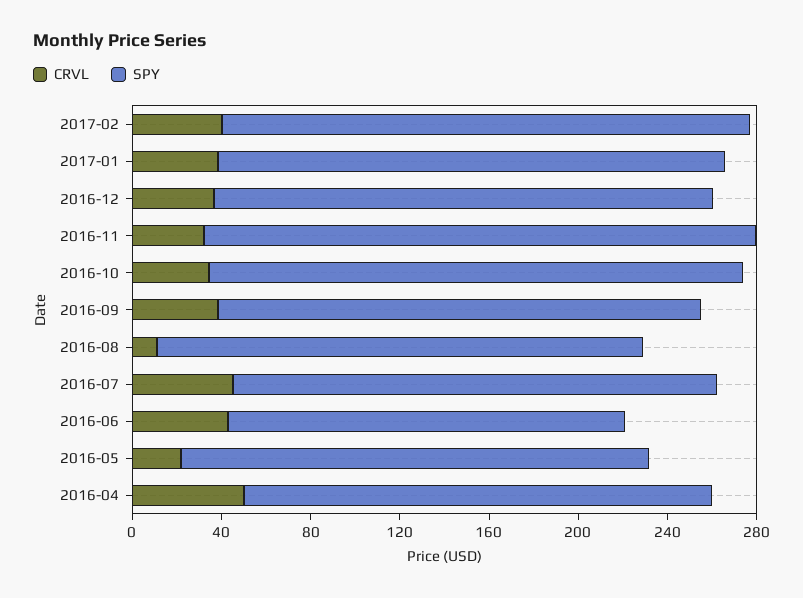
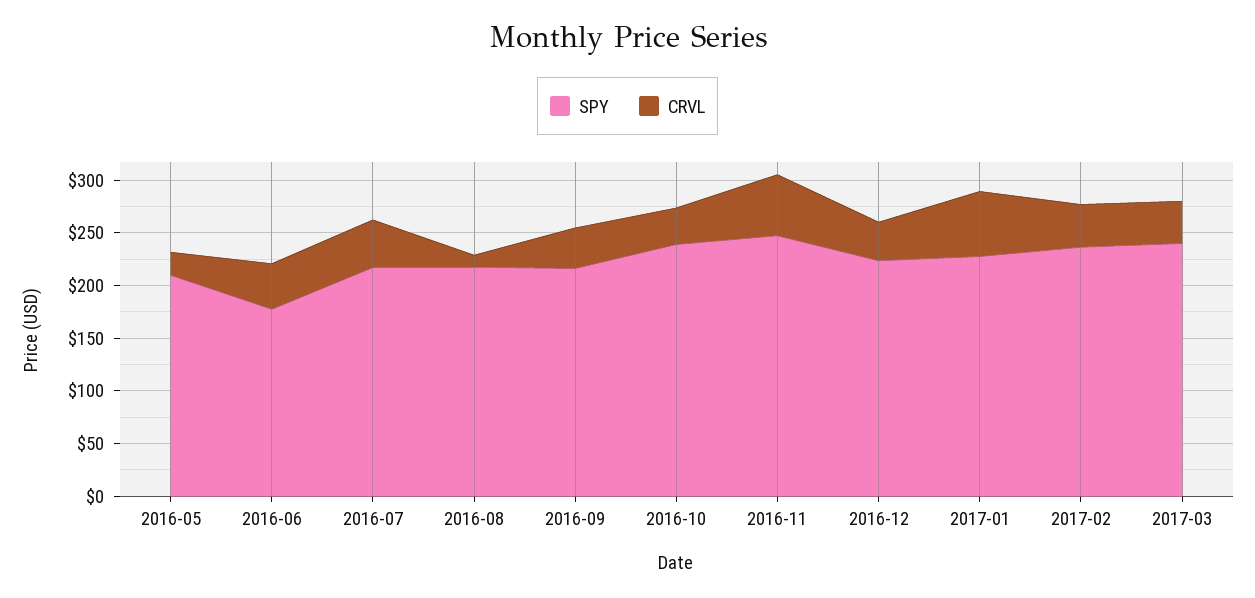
CRVL, 2017-01: 40 -> 60
CRVL, 2016-11: 30 -> 60
CRVL, 2016-04: 50 -> none
SPY, 2016-04: 210 -> none
SPY, 2017-03: none -> 240
CRVL, 2017-03: none -> 40

